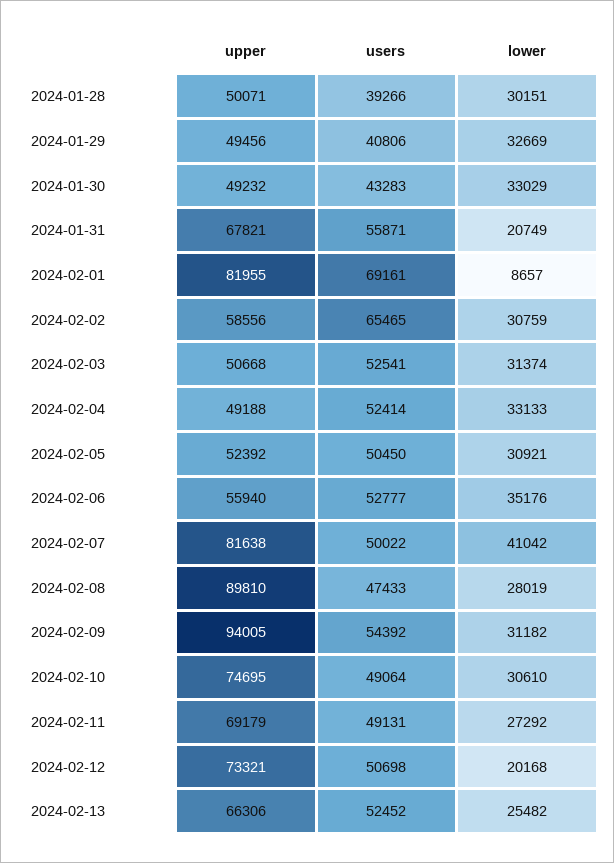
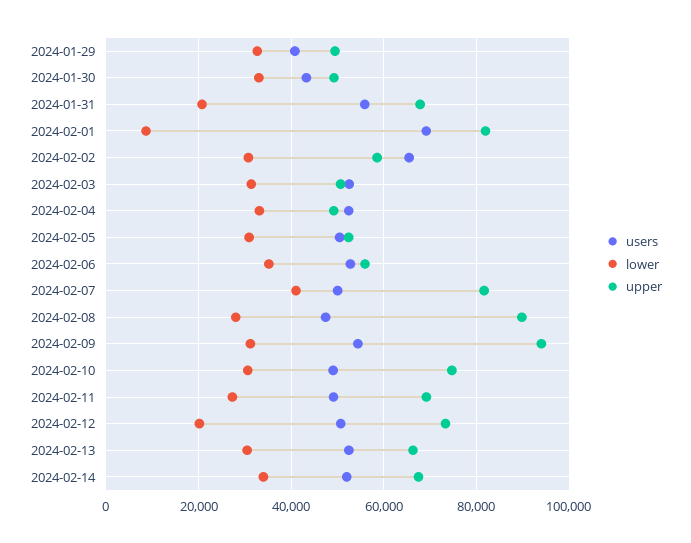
upper, 2024-01-28: 50071 -> none
users, 2024-01-28: 39266 -> none
lower, 2024-01-28: 30151 -> none
lower, 2024-02-13: 25482 -> 30000
users, 2024-02-14: none -> 52000
lower, 2024-02-14: none -> 34000
upper, 2024-02-14: none -> 68000

